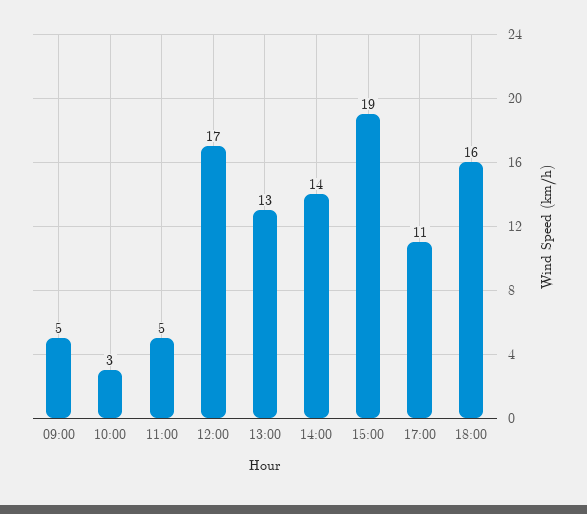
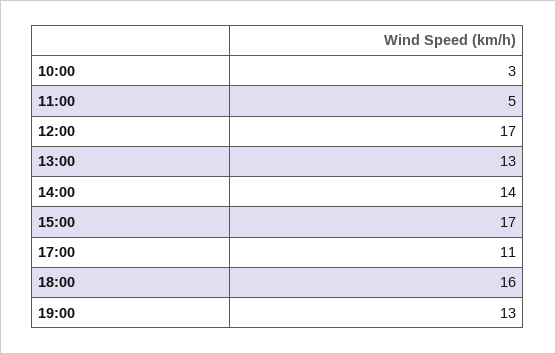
09:00: 5 -> none
15:00: 19 -> 17
19:00: none -> 13

